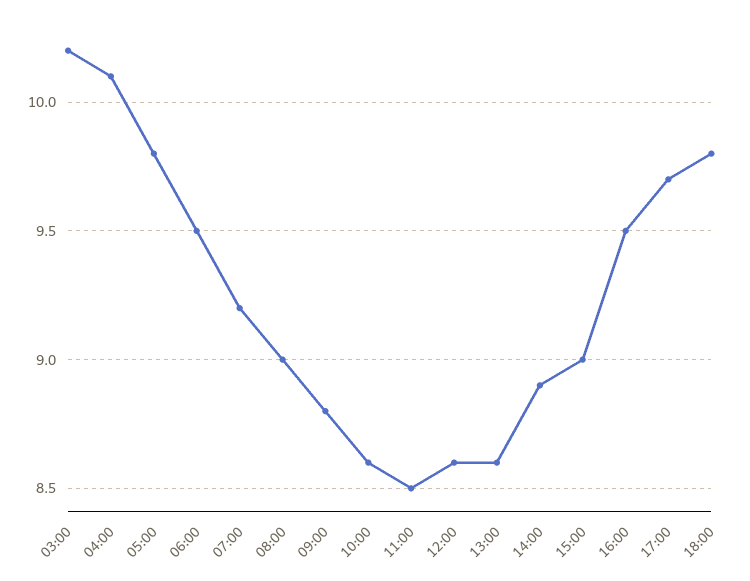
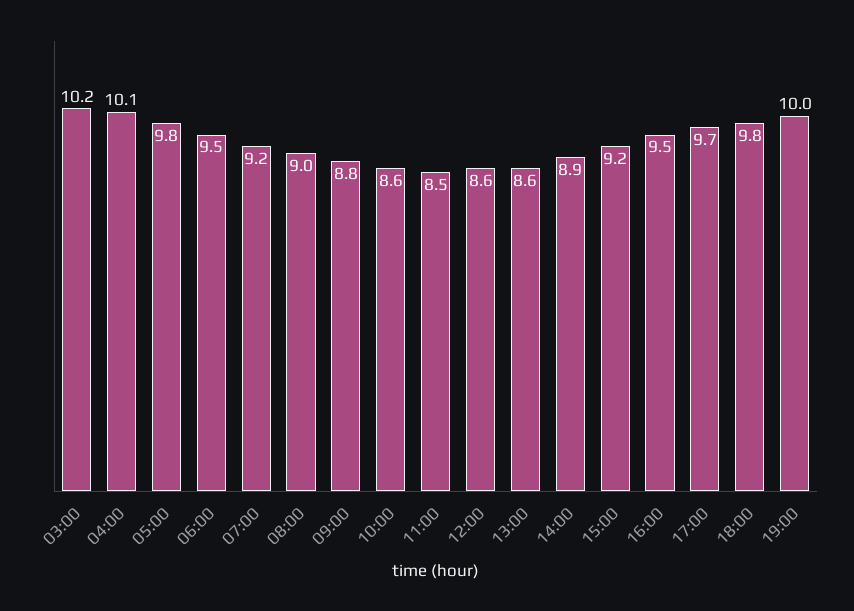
15:00: 9 -> 9.2
19:00: none -> 10

